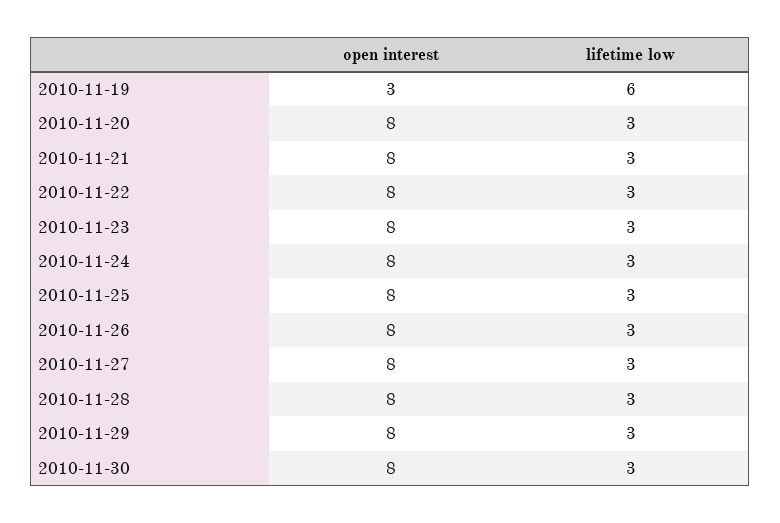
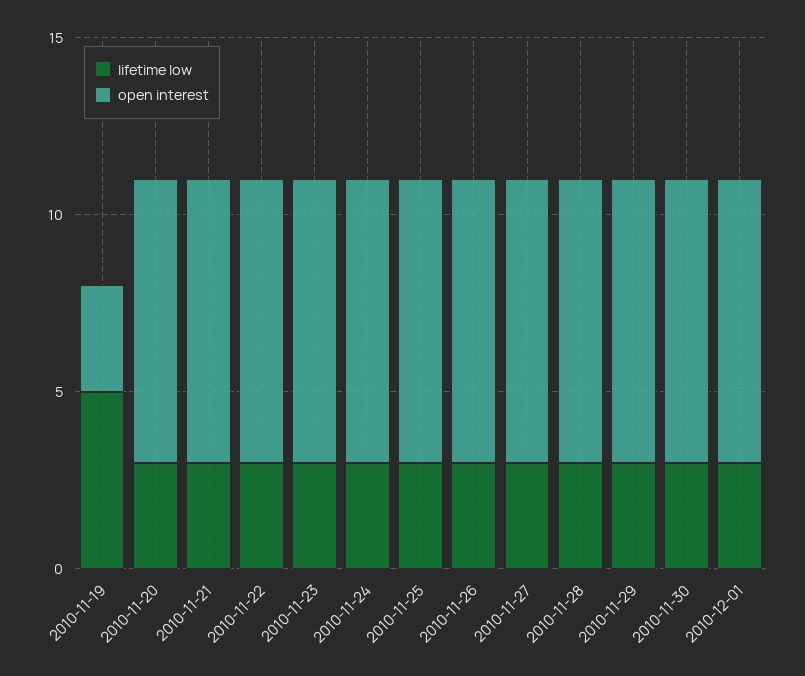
lifetime low, 2010-11-19: 6 -> 5
lifetime low, 2010-12-01: none -> 3
open interest, 2010-12-01: none -> 8

